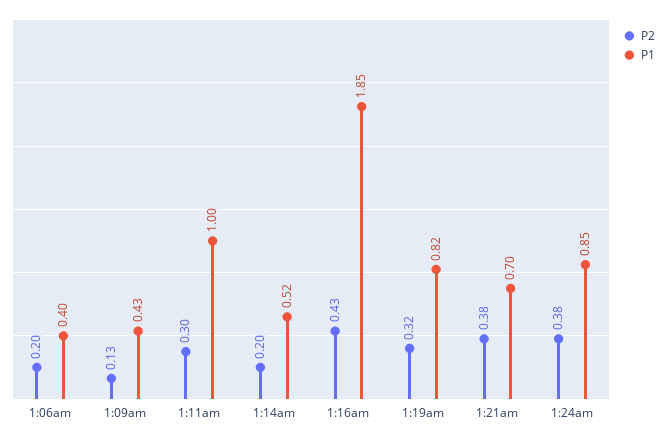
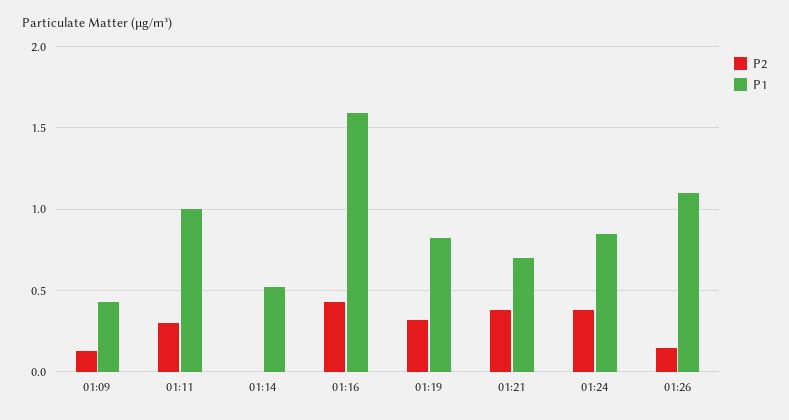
P2, 1:06am: 0.2 -> none
P1, 1:06am: 0.4 -> none
P2, 1:14am: 0.2 -> 0
P1, 1:16am: 1.85 -> 1.6
P2, 01:26: none -> 0.15
P1, 01:26: none -> 1.1

